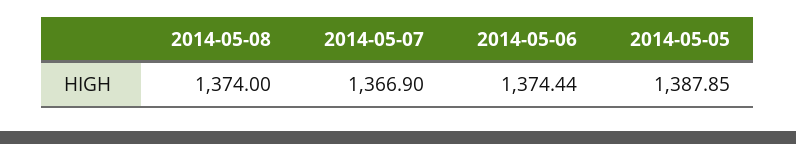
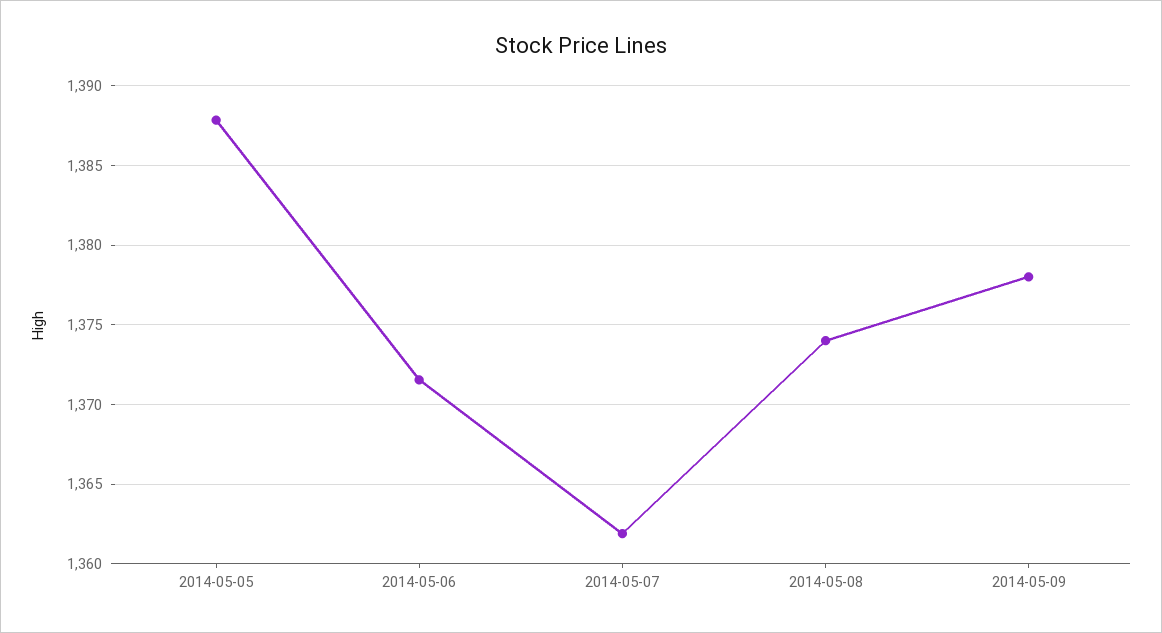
2014-05-07: 1366.9 -> 1362
2014-05-06: 1374.44 -> 1371.5
2014-05-09: none -> 1378

